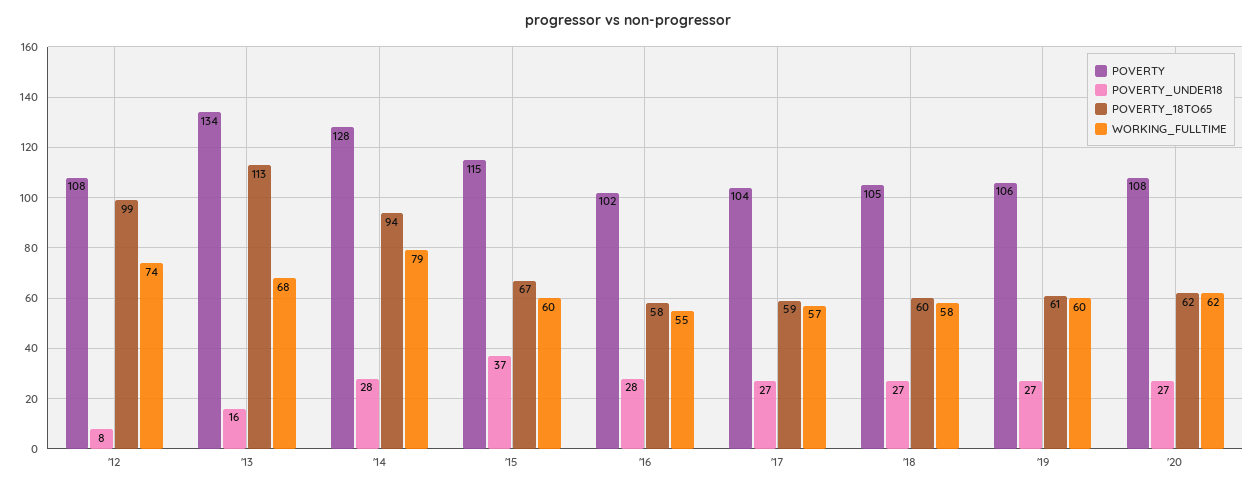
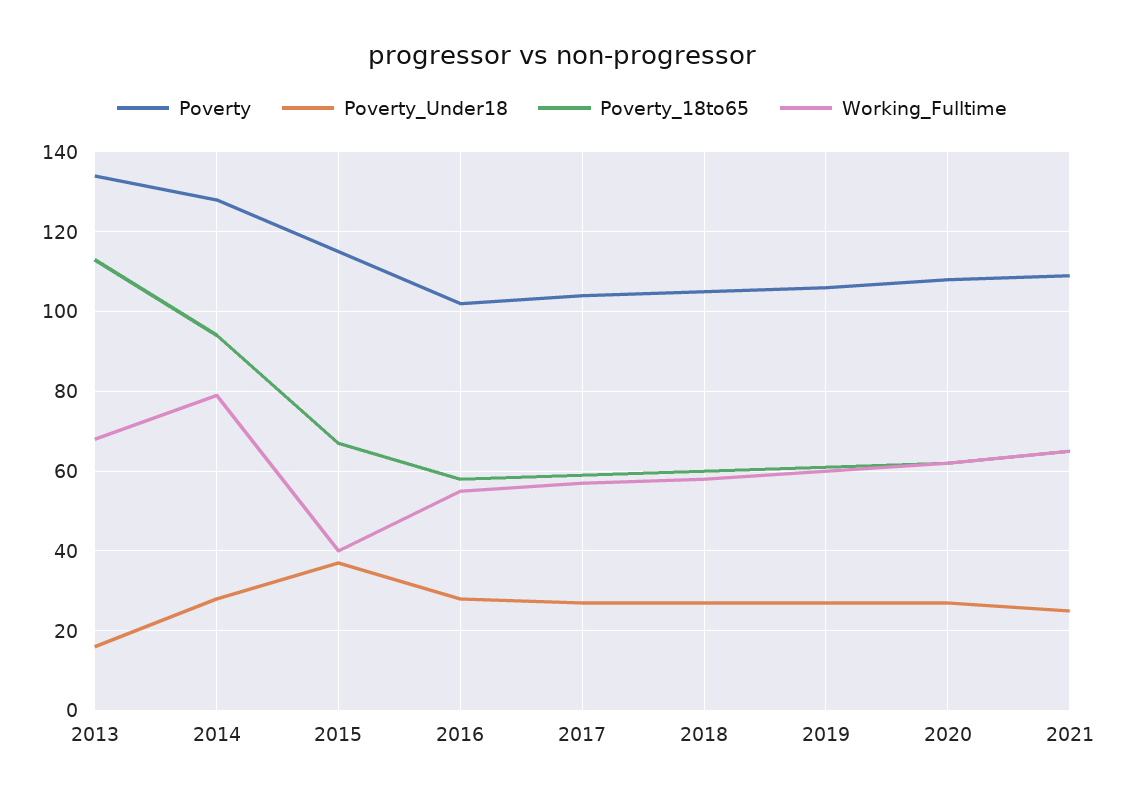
POVERTY, '12: 108 -> none
POVERTY_UNDER18, '12: 8 -> none
POVERTY_18TO65, '12: 99 -> none
WORKING_FULLTIME, '12: 74 -> none
WORKING_FULLTIME, '15: 60 -> 40
POVERTY, 2021: none -> 110
POVERTY_UNDER18, 2021: none -> 25
POVERTY_18TO65, 2021: none -> 65
WORKING_FULLTIME, 2021: none -> 65

